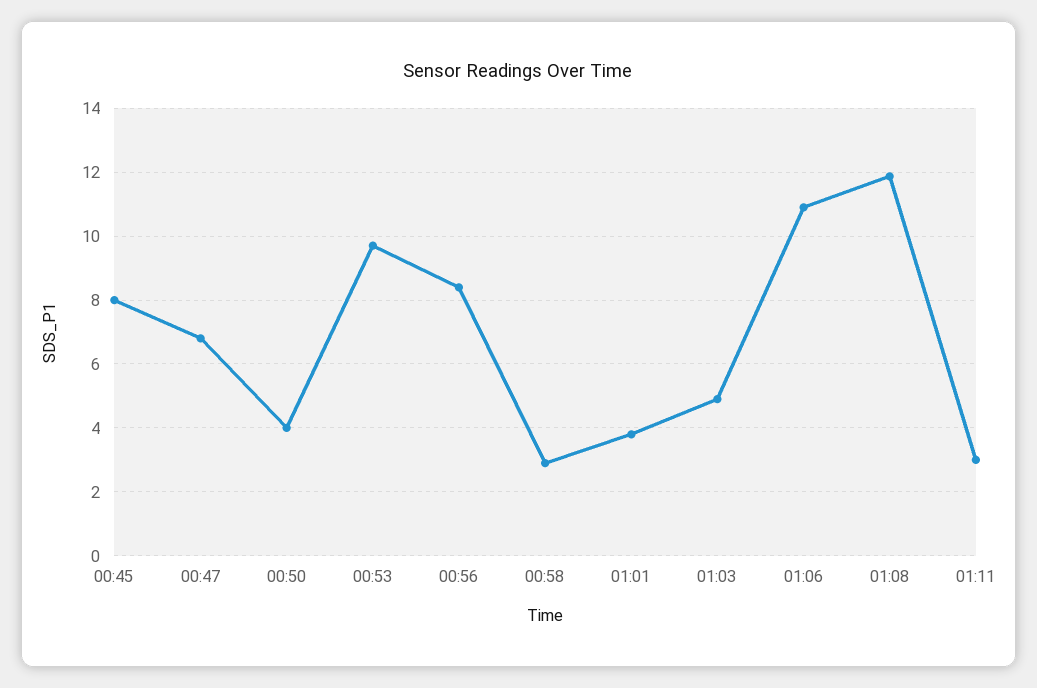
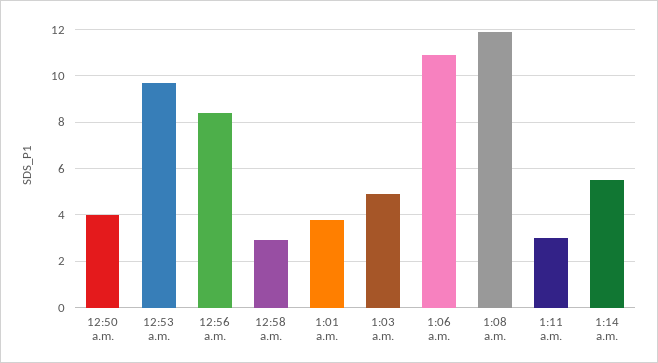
00:45: 8 -> none
00:47: 6.8 -> none
1:14 a.m.: none -> 5.5

